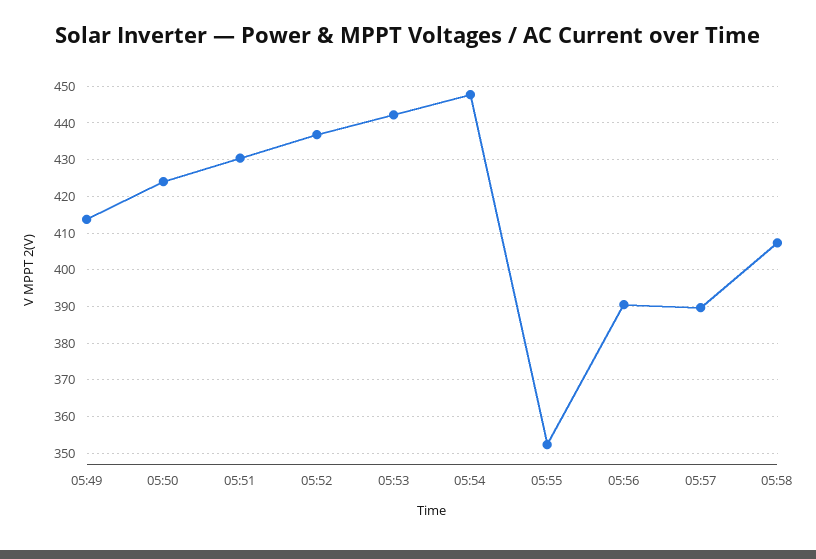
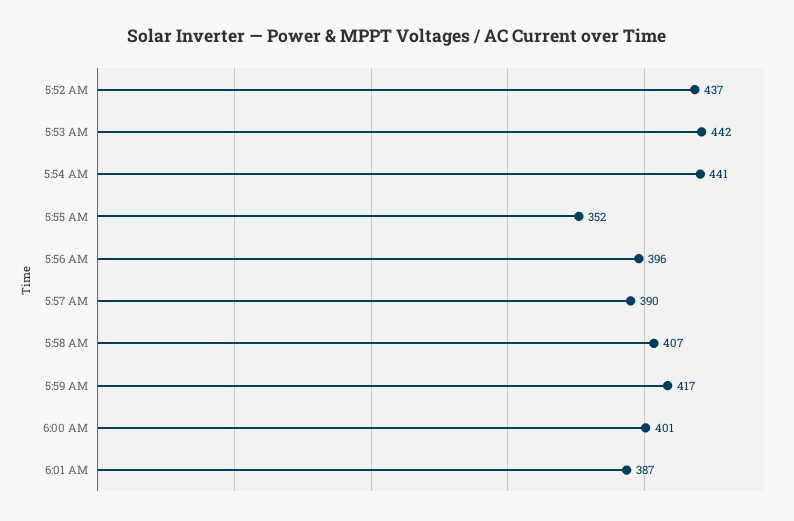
05:49: 414 -> none
05:50: 424 -> none
05:51: 430 -> none
05:54: 448 -> 441
05:56: 390 -> 396
5:59 AM: none -> 417
6:00 AM: none -> 401
6:01 AM: none -> 387

